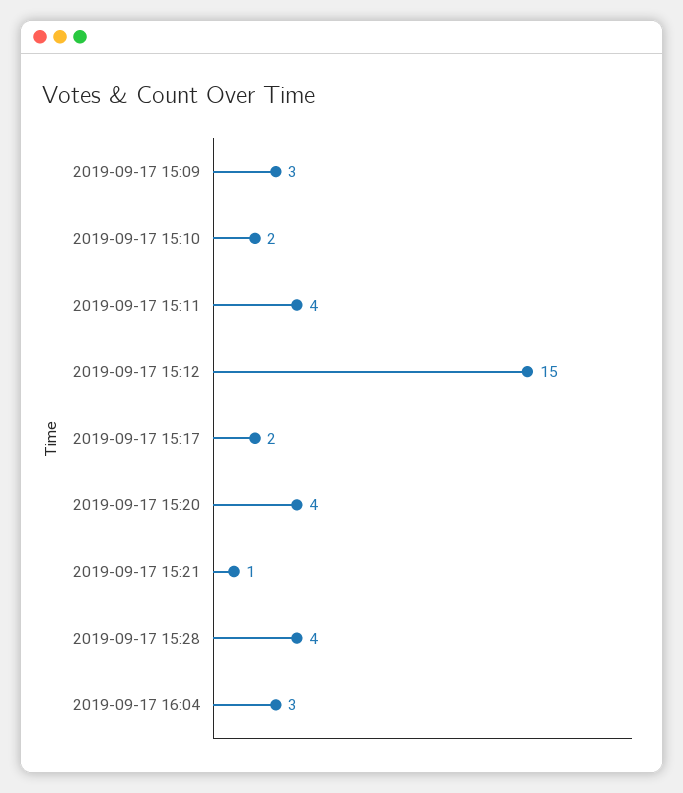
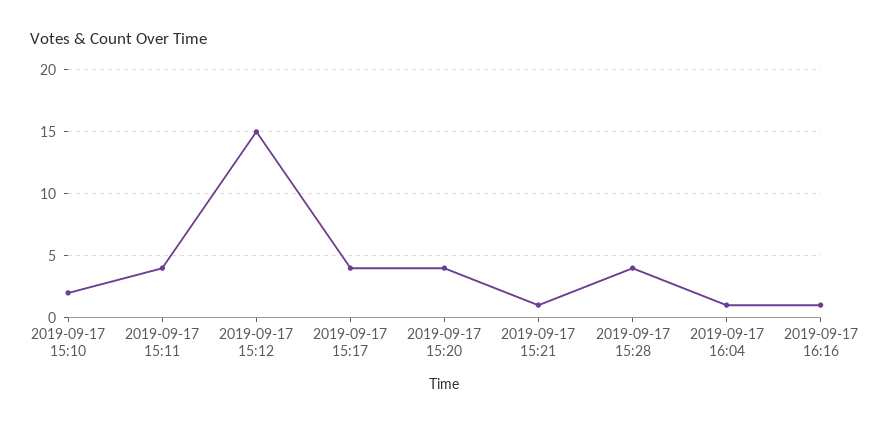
2019-09-17 15:09: 3 -> none
2019-09-17 15:17: 2 -> 4
2019-09-17 16:04: 3 -> 1
2019-09-17 16:16: none -> 1

